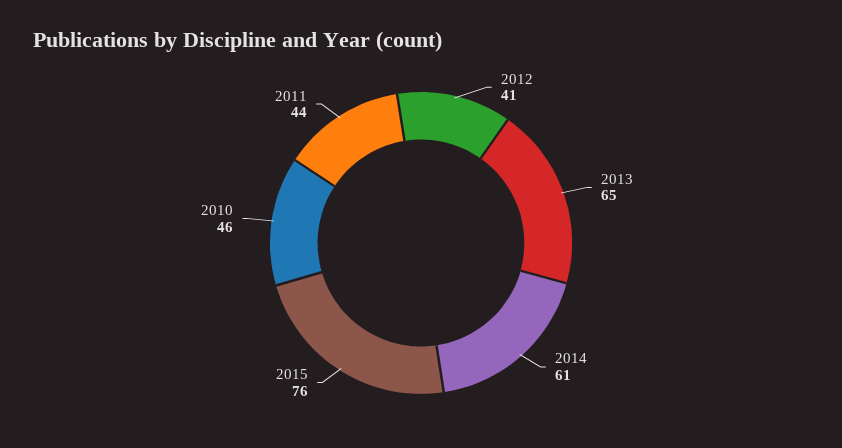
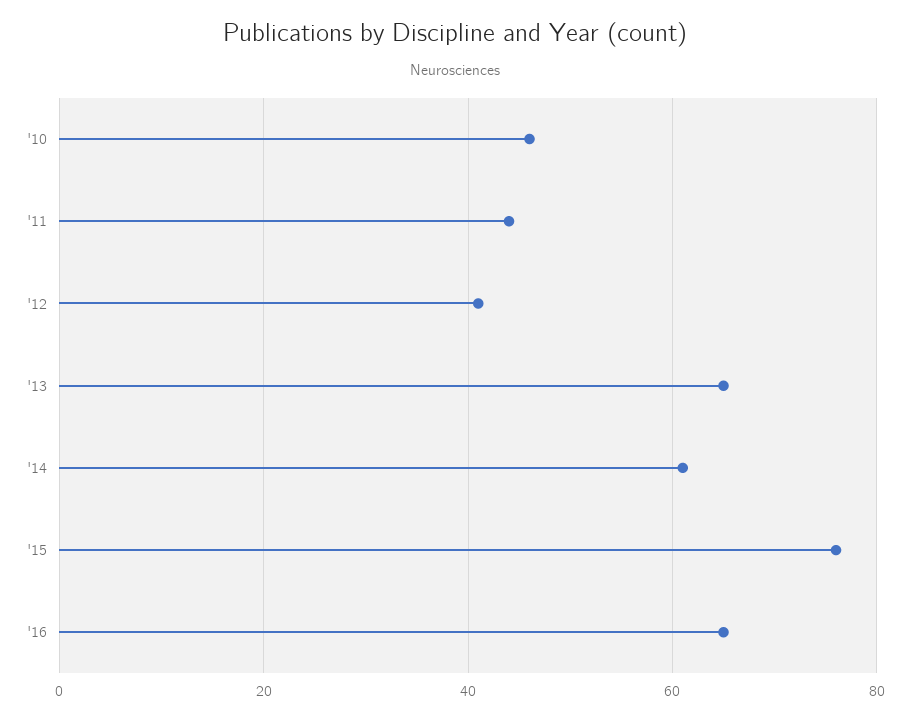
'16: none -> 65

